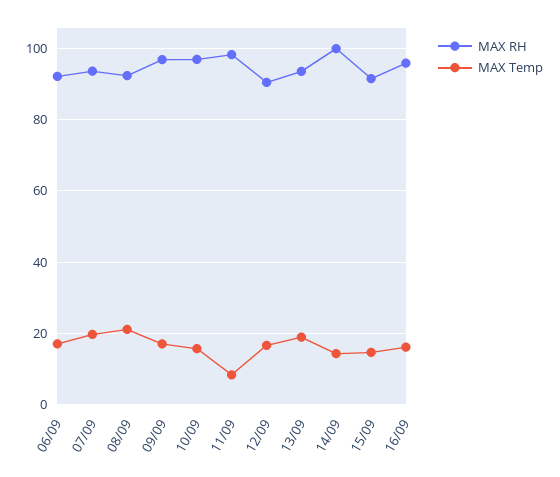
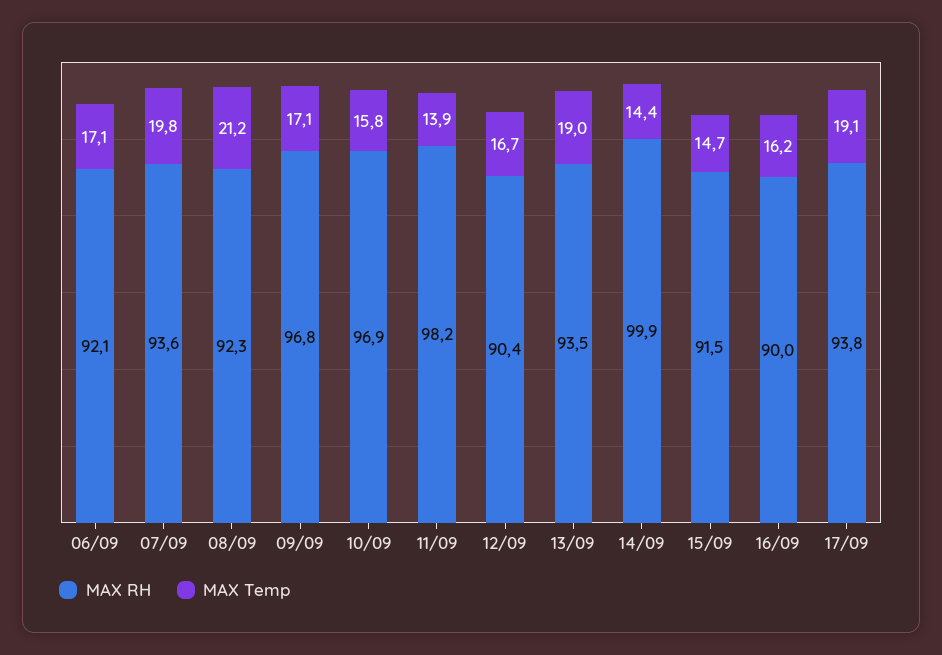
MAX Temp, 11/09: 8 -> 13.9
MAX RH, 16/09: 96 -> 90
MAX RH, 17/09: none -> 93.8
MAX Temp, 17/09: none -> 19.1

